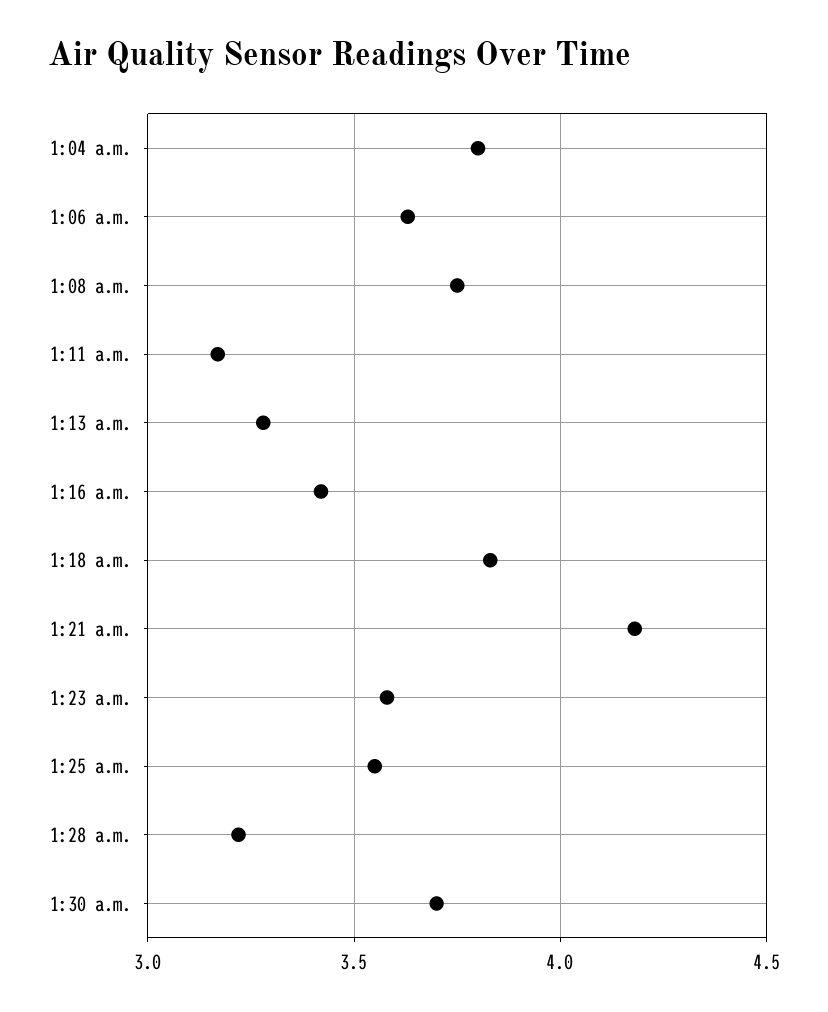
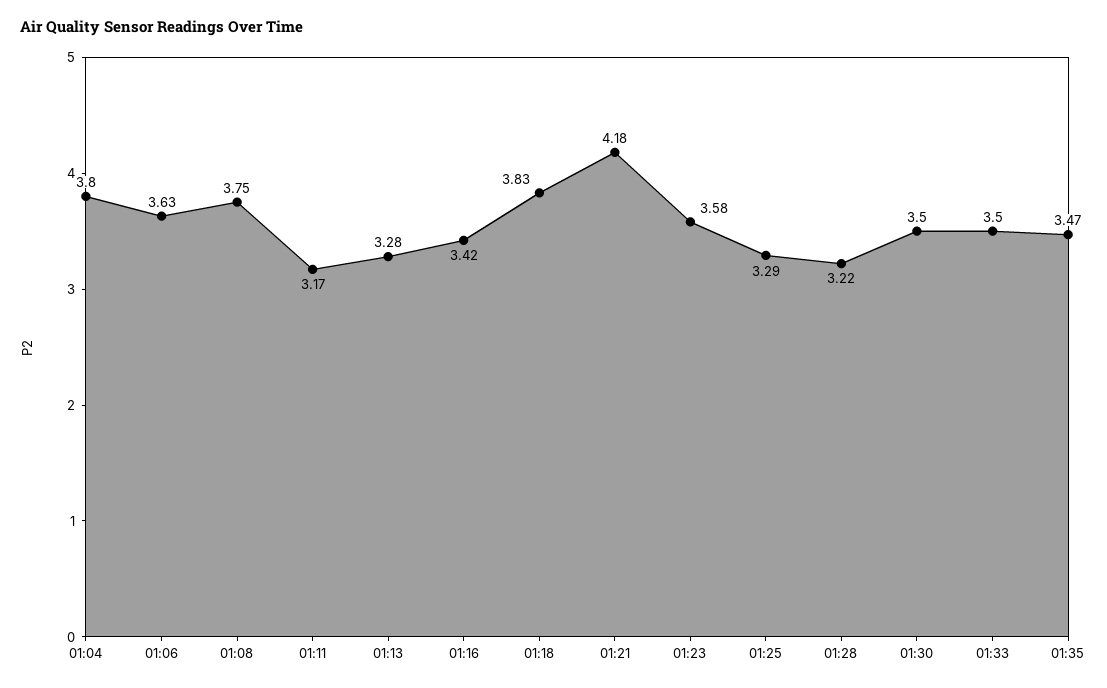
1:25 a.m.: 3.55 -> 3.29
1:30 a.m.: 3.7 -> 3.5
01:33: none -> 3.5
01:35: none -> 3.47

